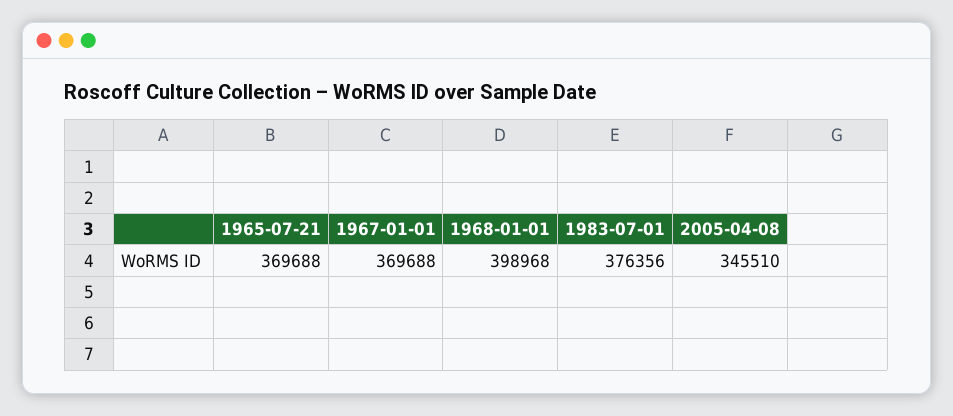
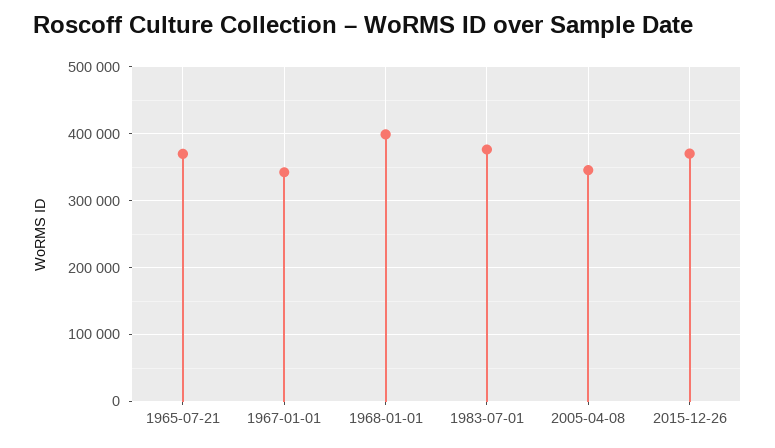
1967-01-01: 369688 -> 340000
2015-12-26: none -> 370000

